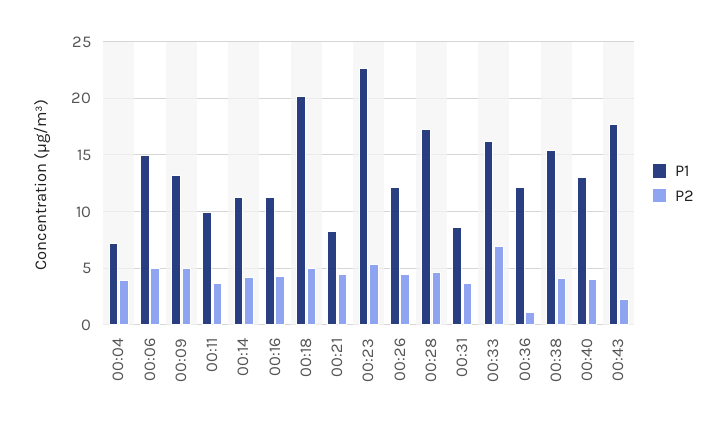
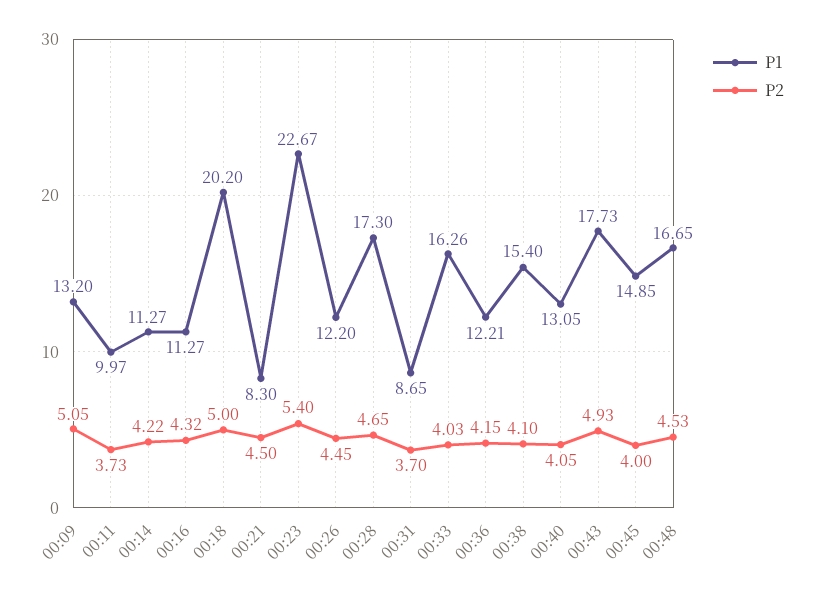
P1, 00:04: 7 -> none
P2, 00:04: 4 -> none
P1, 00:06: 15 -> none
P2, 00:06: 5 -> none
P2, 00:33: 7 -> 4.03
P2, 00:36: 1 -> 4.15
P2, 00:43: 2 -> 4.93
P1, 00:45: none -> 14.85
P2, 00:45: none -> 4
P1, 00:48: none -> 16.65
P2, 00:48: none -> 4.53

